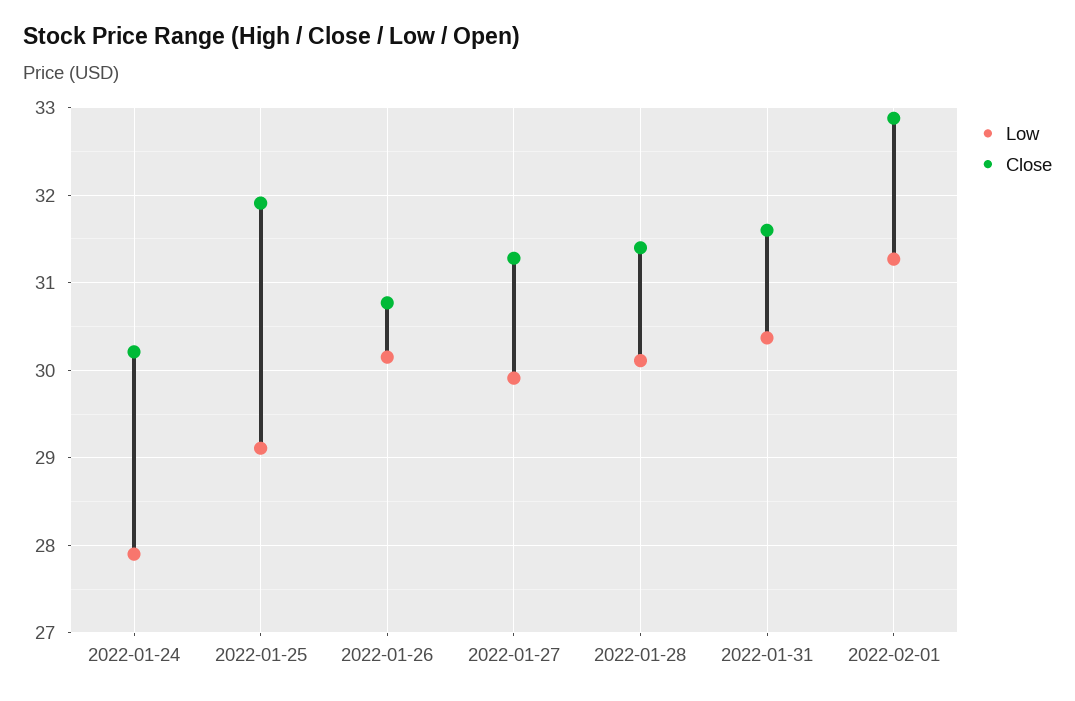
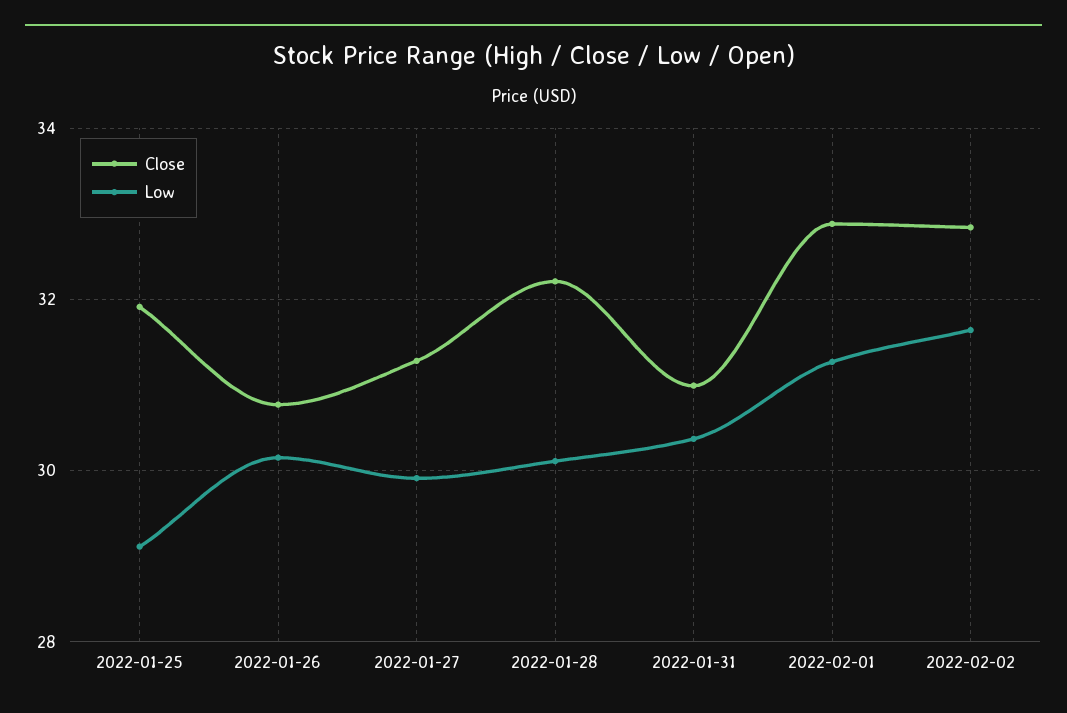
Low, 2022-01-24: 27.9 -> none
Close, 2022-01-24: 30.2 -> none
Close, 2022-01-28: 31.4 -> 32.2
Close, 2022-01-31: 31.6 -> 31
Close, 2022-02-02: none -> 32.8
Low, 2022-02-02: none -> 31.6

